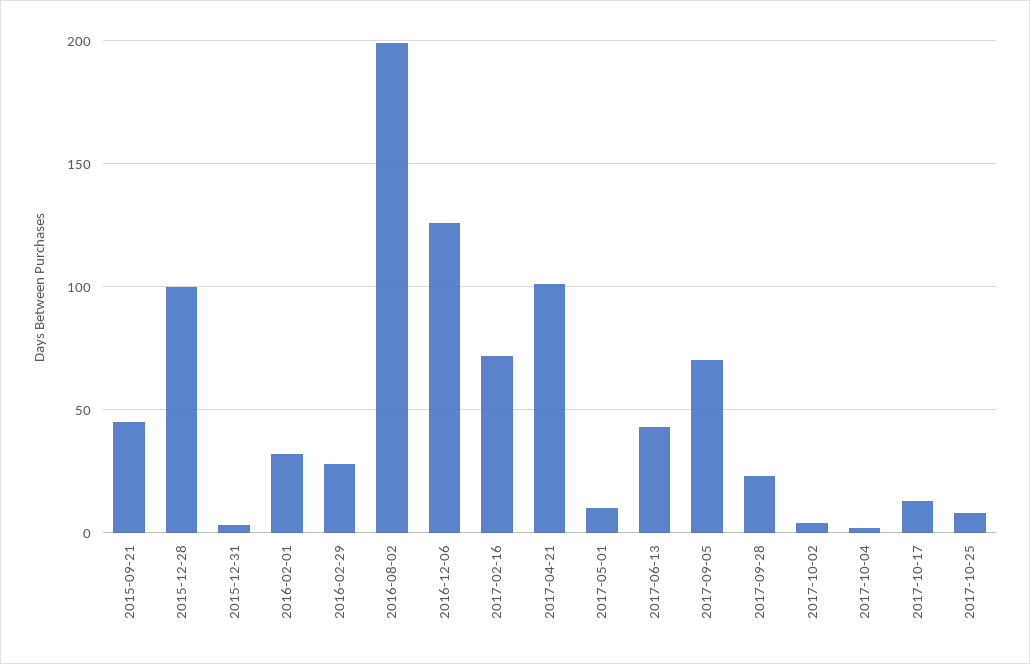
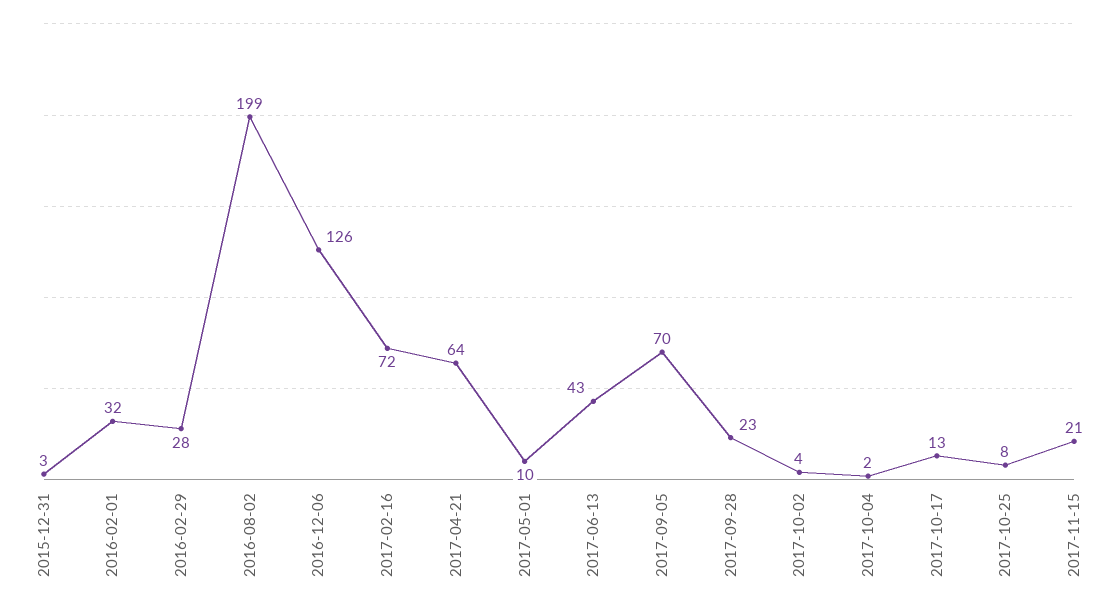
2015-09-21: 45 -> none
2015-12-28: 100 -> none
2017-04-21: 100 -> 64
2017-11-15: none -> 21

